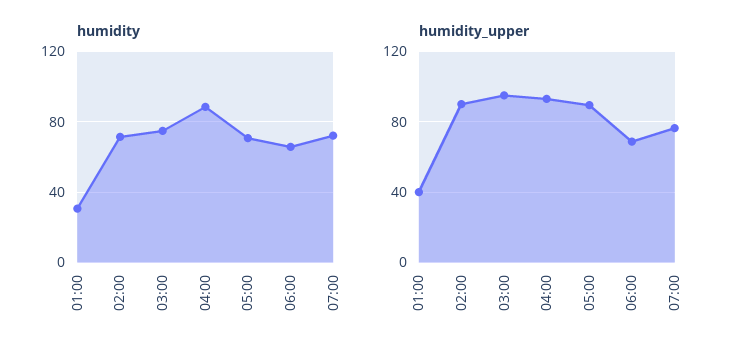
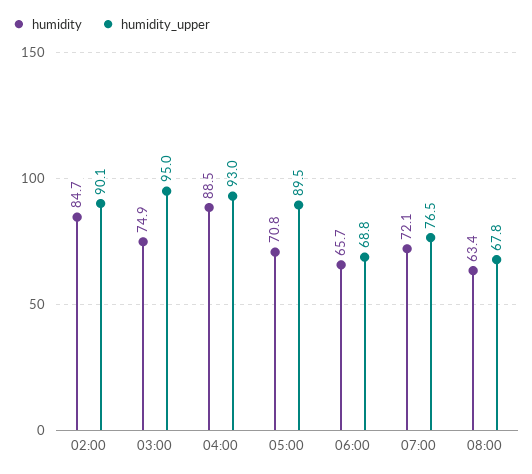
humidity, 01:00: 30 -> none
humidity, 02:00: 70 -> 84.7
humidity_upper, 01:00: 40 -> none
humidity, 08:00: none -> 63.4
humidity_upper, 08:00: none -> 67.8

